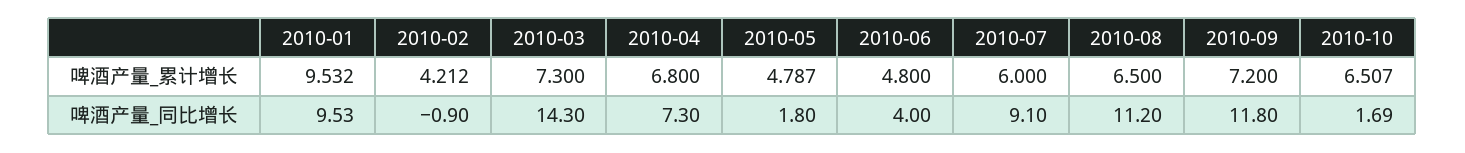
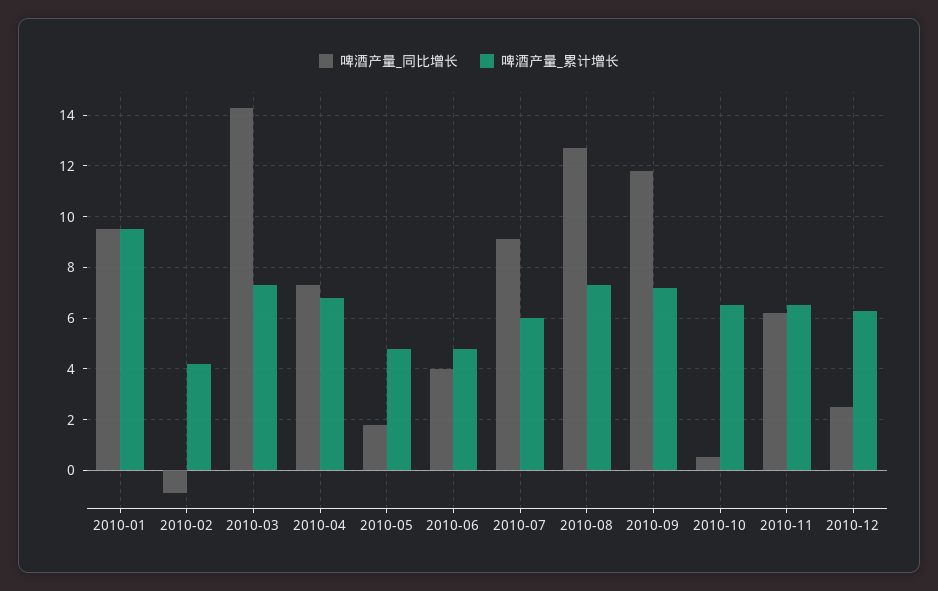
啤酒产量_累计增长, 2010-08: 6.5 -> 7.25
啤酒产量_同比增长, 2010-08: 11.2 -> 12.75
啤酒产量_同比增长, 2010-10: 1.69 -> 0.5
啤酒产量_同比增长, 2010-11: none -> 6.25
啤酒产量_累计增长, 2010-11: none -> 6.5
啤酒产量_同比增长, 2010-12: none -> 2.5
啤酒产量_累计增长, 2010-12: none -> 6.25

